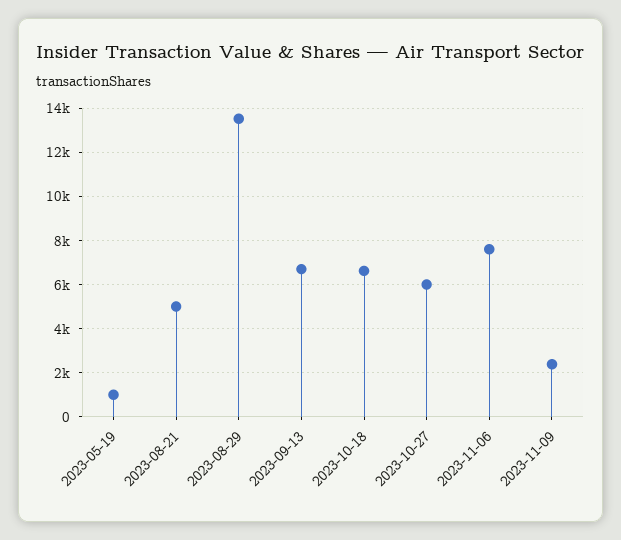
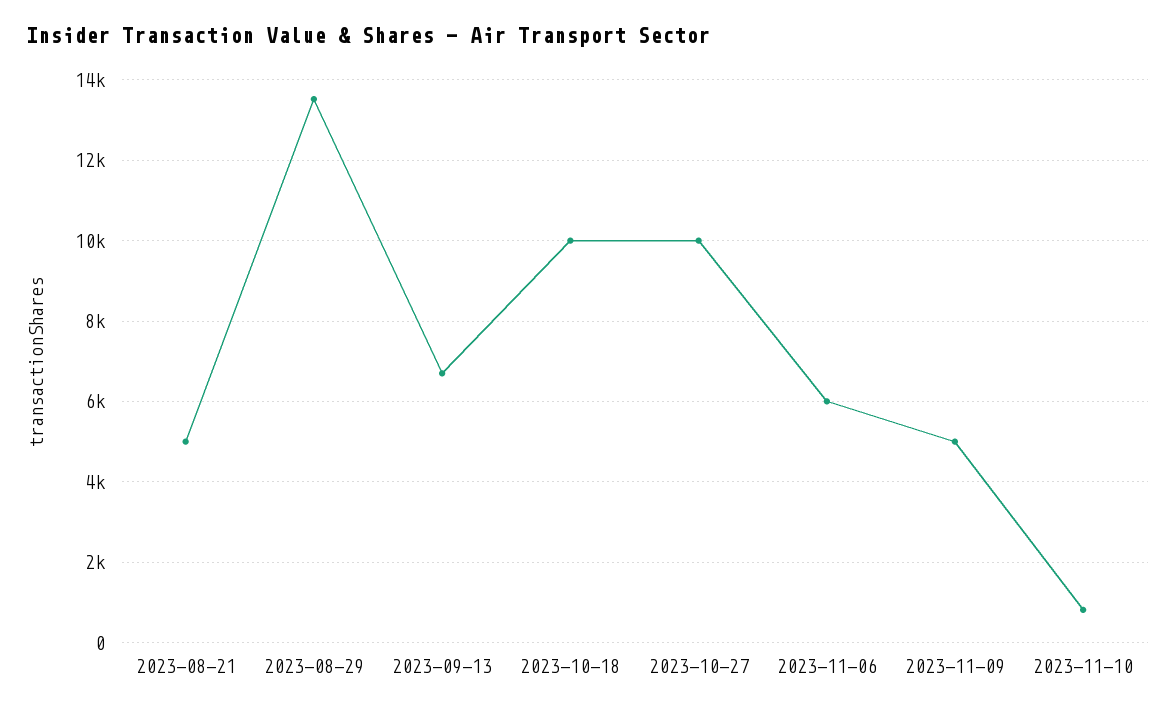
2023-05-19: 1000 -> none
2023-10-18: 6500 -> 10000
2023-10-27: 6000 -> 10000
2023-11-06: 7500 -> 6000
2023-11-09: 2500 -> 5000
2023-11-10: none -> 800

